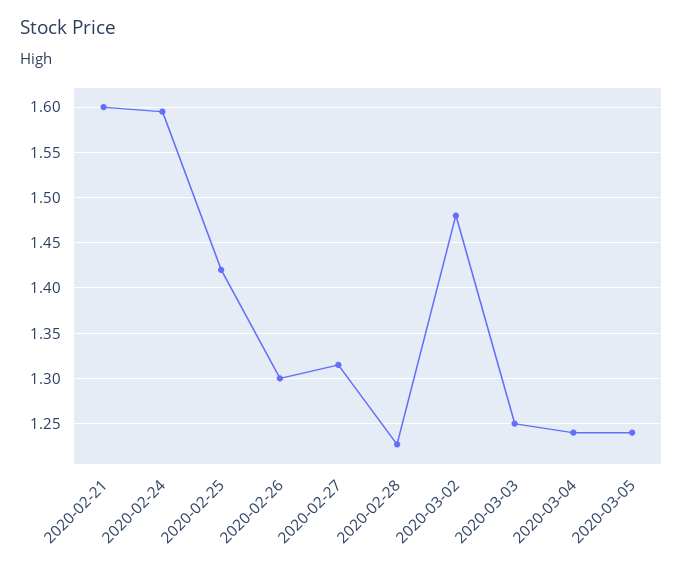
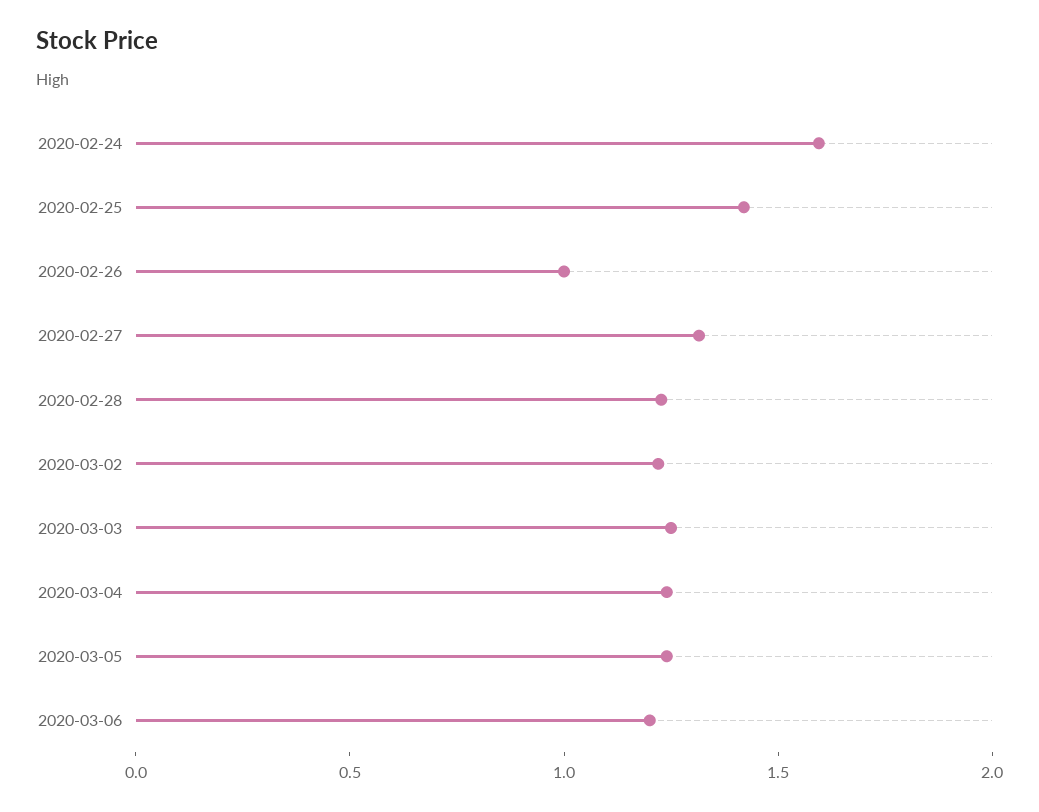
2020-02-21: 1.6 -> none
2020-02-26: 1.3 -> 1
2020-03-02: 1.48 -> 1.2
2020-03-06: none -> 1.2

